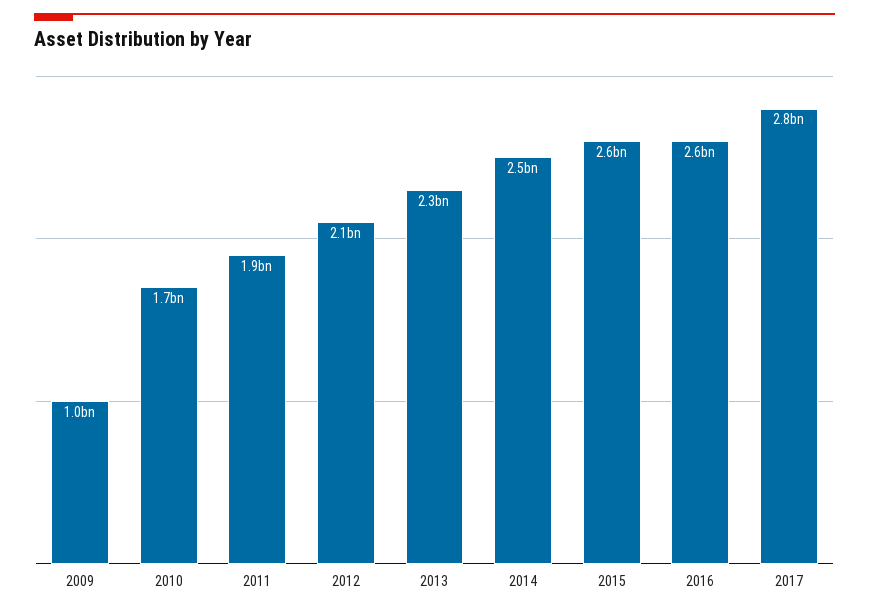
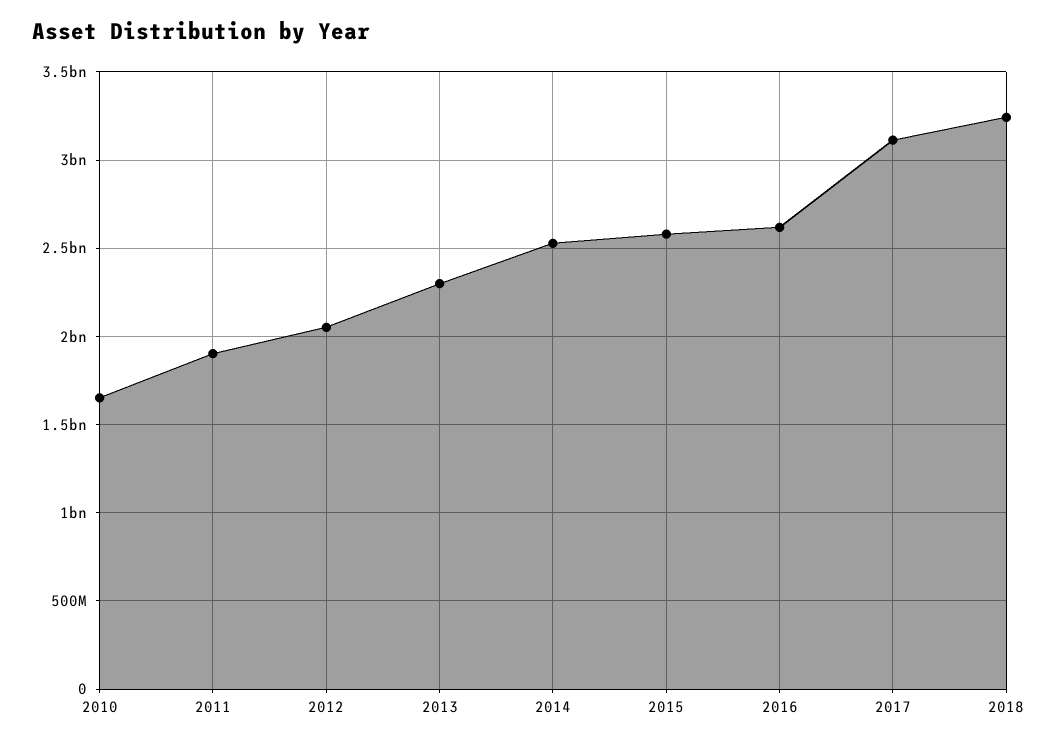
2009: 1000000000 -> none
2017: 2800000000 -> 3100000000
2018: none -> 3250000000

